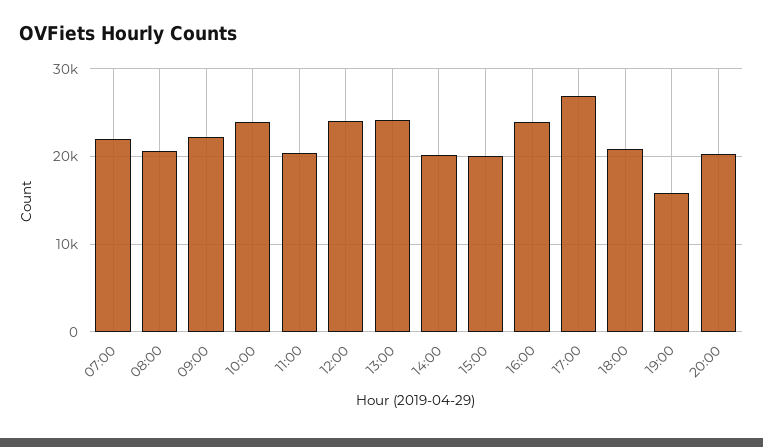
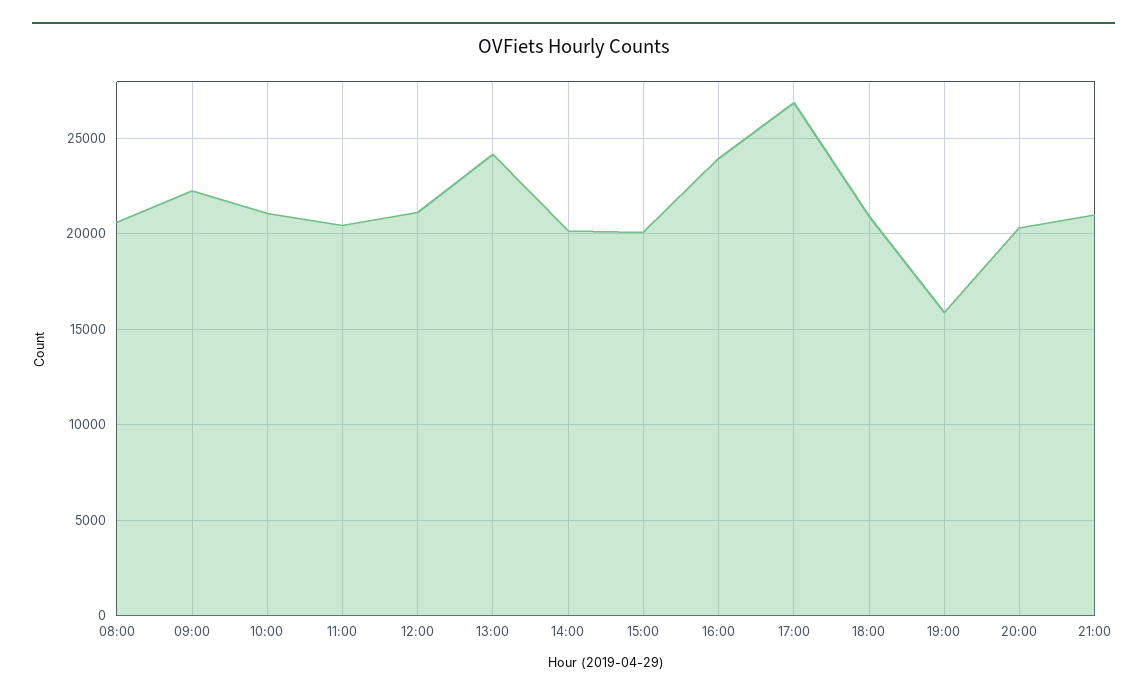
07:00: 22000 -> none
10:00: 24000 -> 21000
12:00: 24000 -> 21000
21:00: none -> 21000

